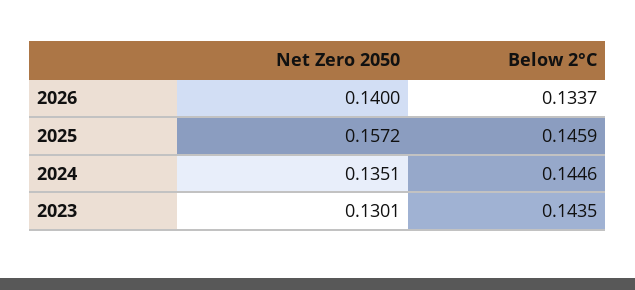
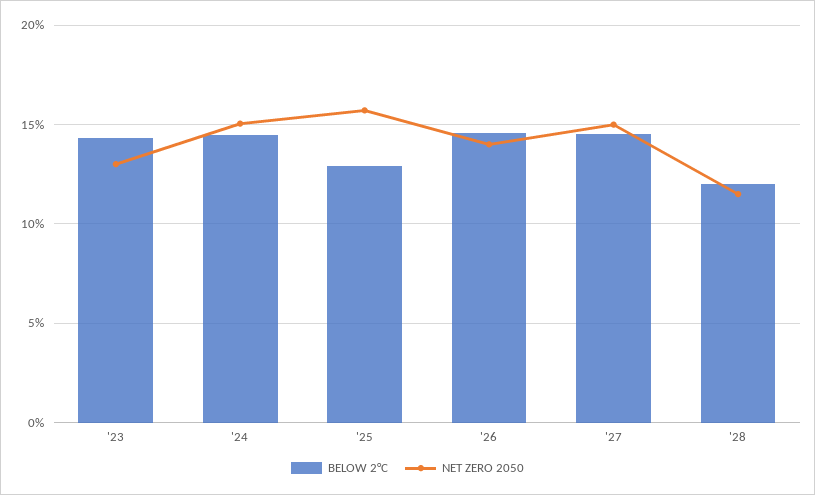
Below 2°C, 2026: 0.1337 -> 0.145
Below 2°C, 2025: 0.1459 -> 0.13
Net Zero 2050, 2024: 0.1351 -> 0.15
Below 2°C, '27: none -> 0.145
Net Zero 2050, '27: none -> 0.15
Below 2°C, '28: none -> 0.12
Net Zero 2050, '28: none -> 0.115

